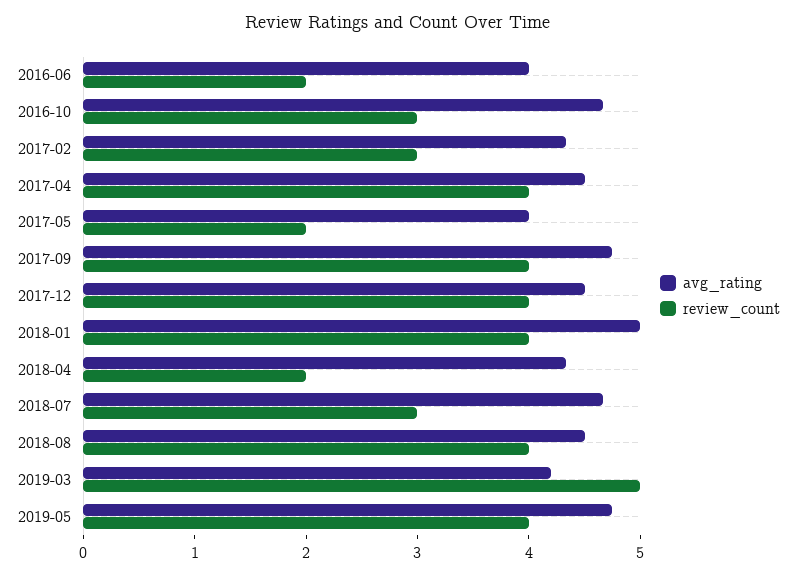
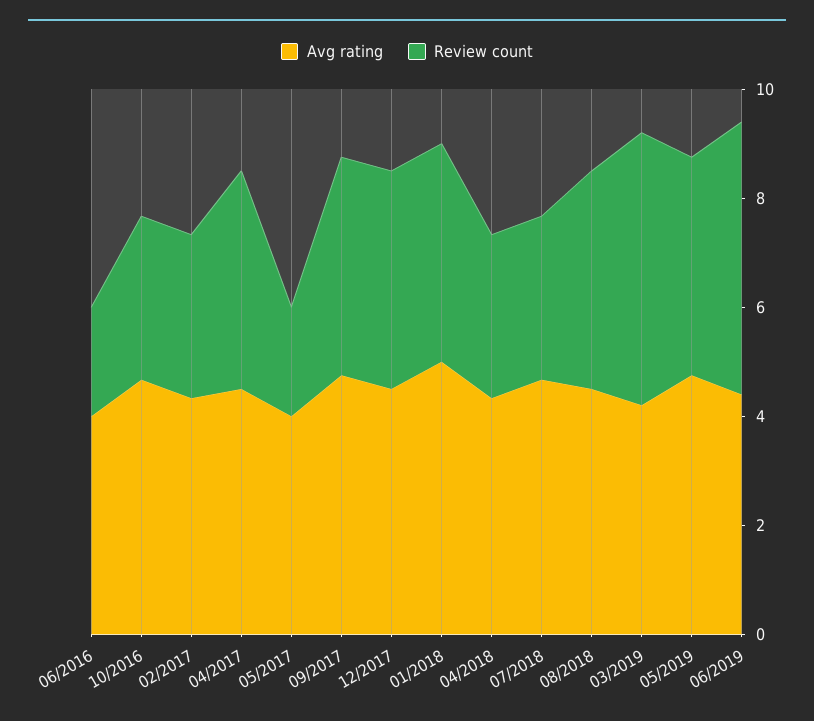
review_count, 2018-04: 2 -> 3
avg_rating, 06/2019: none -> 4.5
review_count, 06/2019: none -> 5

